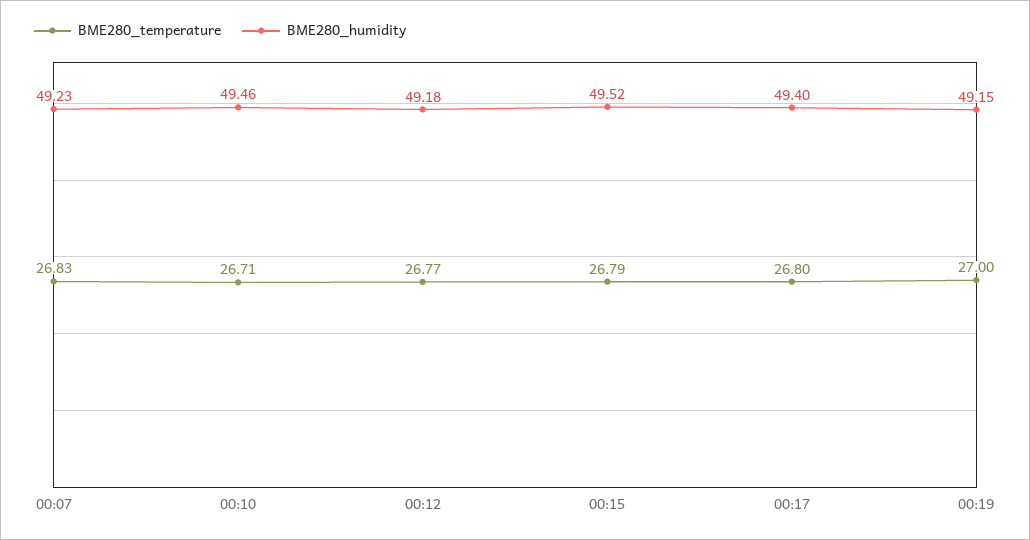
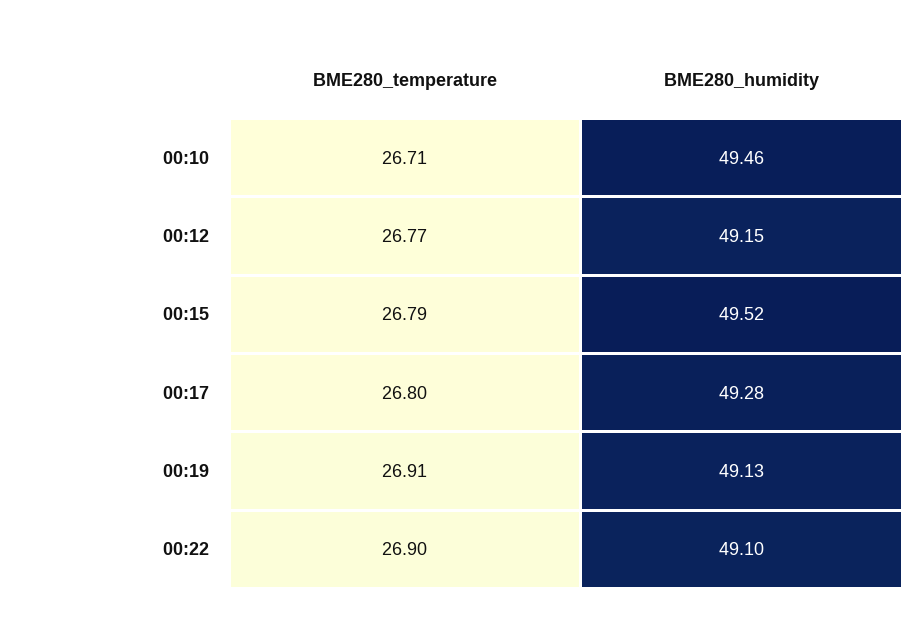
BME280_temperature, 00:07: 26.83 -> none
BME280_humidity, 00:07: 49.23 -> none
BME280_humidity, 00:12: 49.18 -> 49.15
BME280_humidity, 00:17: 49.4 -> 49.28
BME280_temperature, 00:19: 27 -> 26.91
BME280_humidity, 00:19: 49.15 -> 49.13
BME280_temperature, 00:22: none -> 26.9
BME280_humidity, 00:22: none -> 49.1

